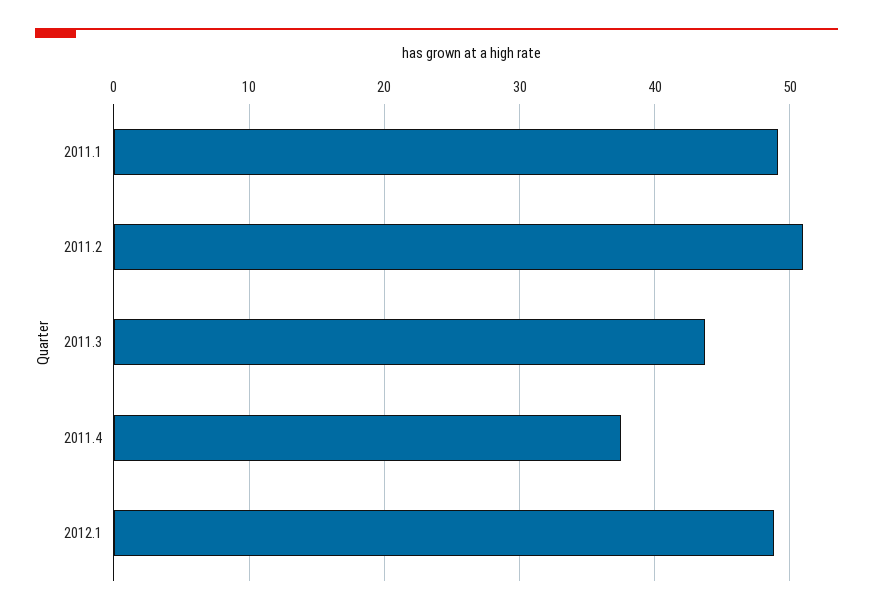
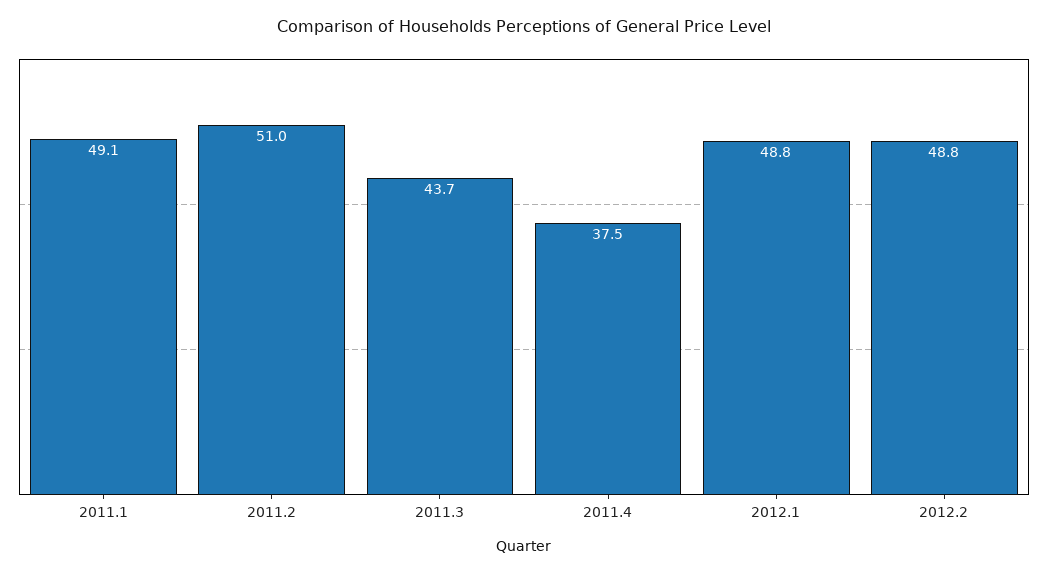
2012.2: none -> 48.8

